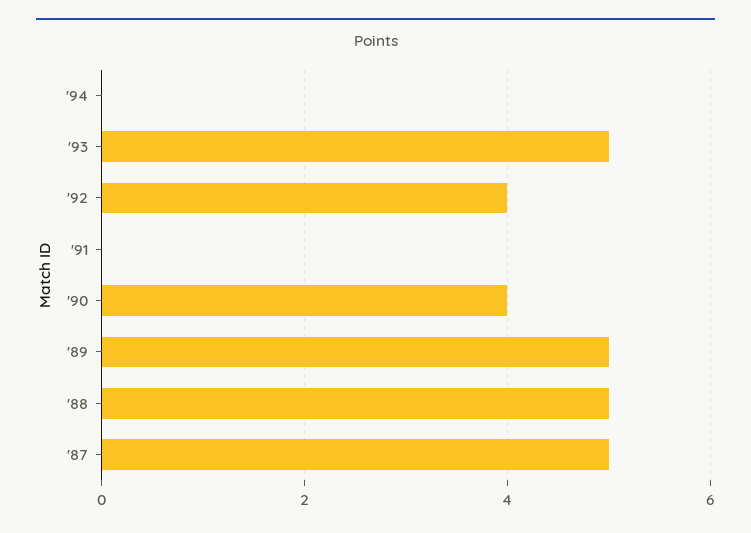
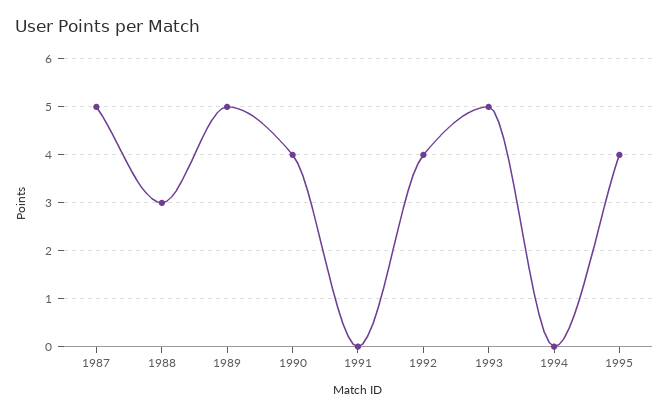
'88: 5 -> 3
1995: none -> 4

